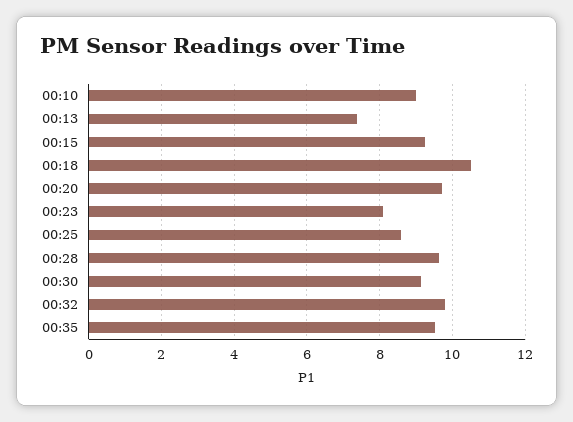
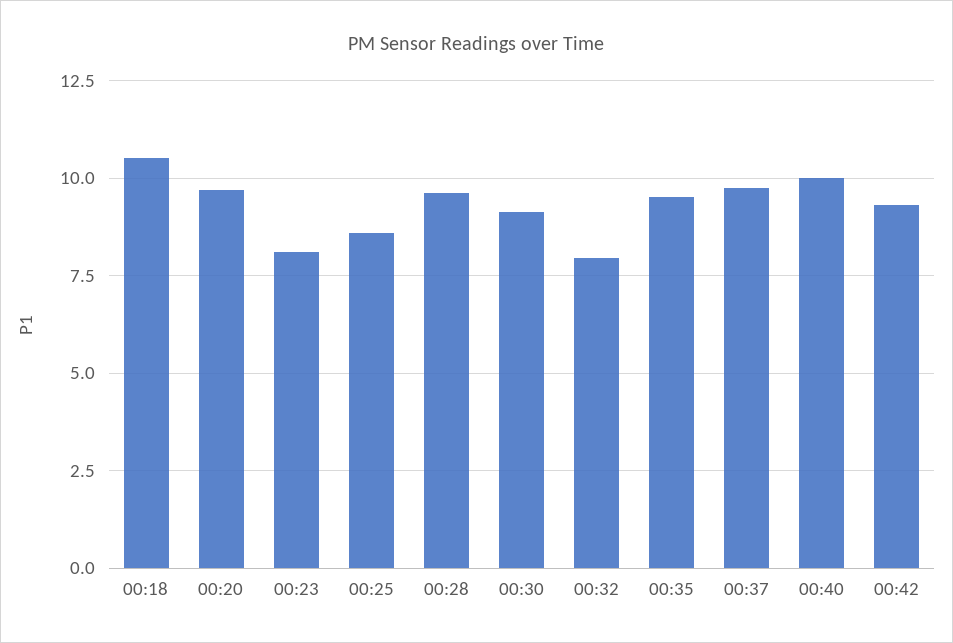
00:10: 9 -> none
00:13: 7.4 -> none
00:15: 9.2 -> none
00:32: 9.8 -> 8
00:37: none -> 9.75
00:40: none -> 10
00:42: none -> 9.25

